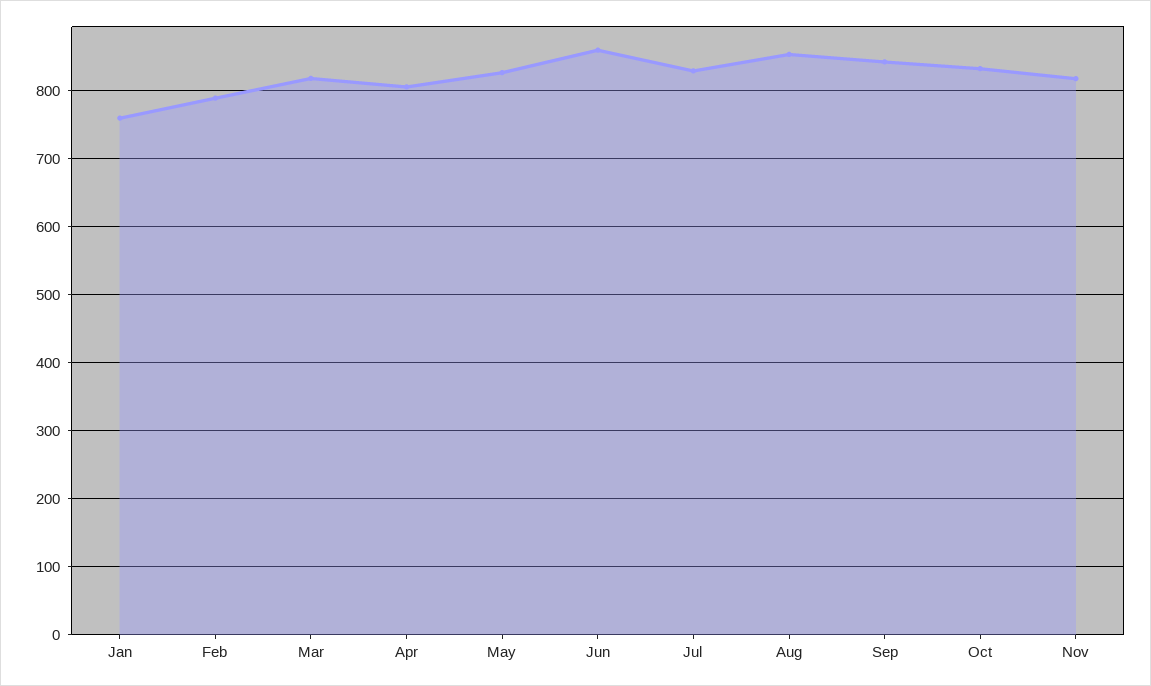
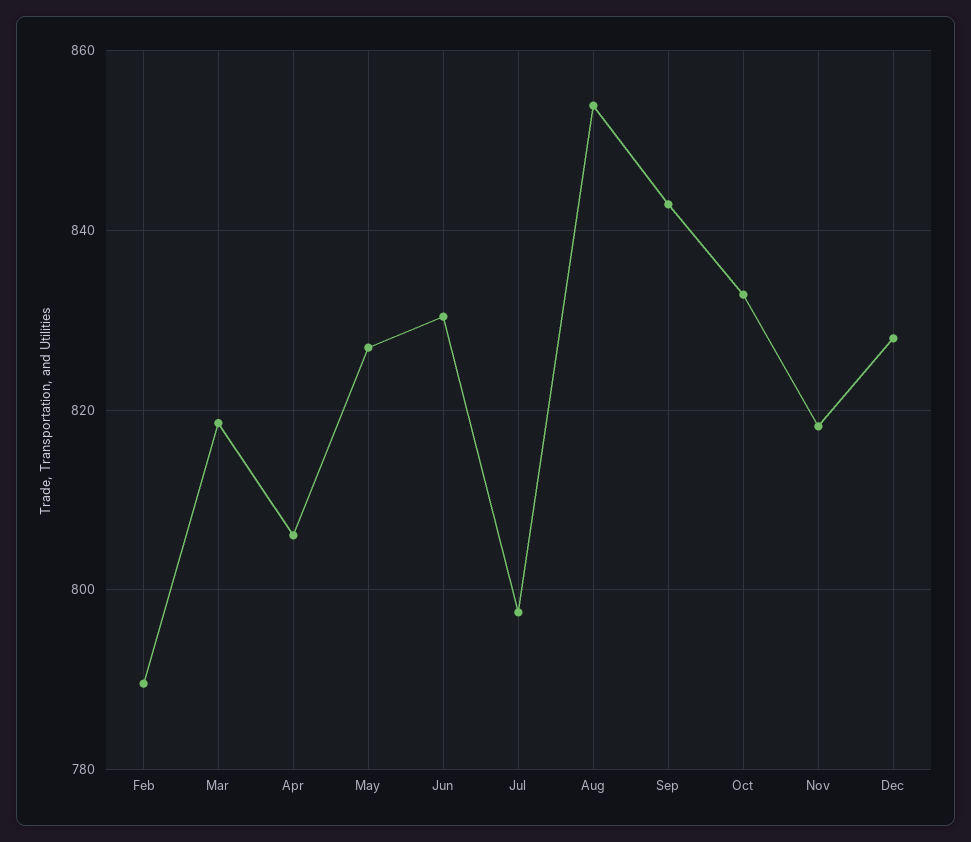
Jan: 760 -> none
Jun: 860 -> 830
Jul: 830 -> 798
Dec: none -> 828

